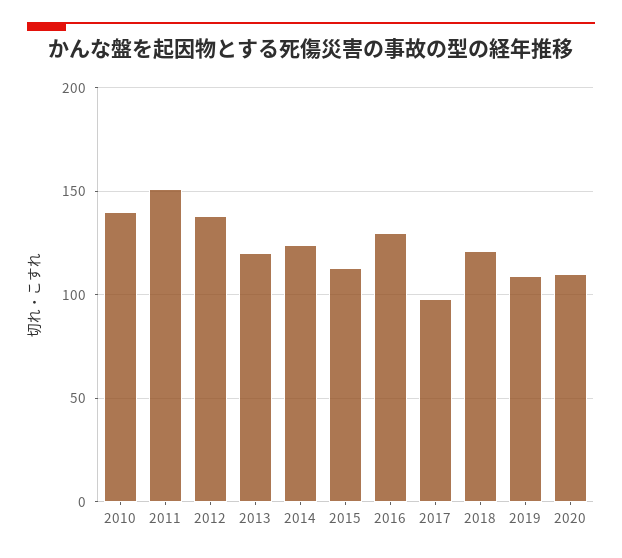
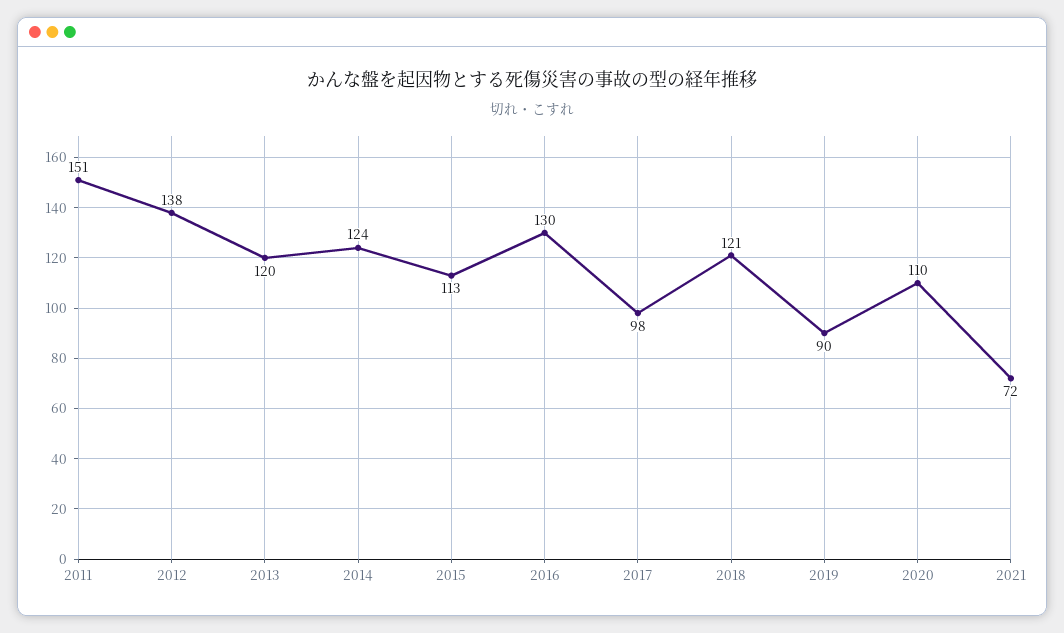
2010: 140 -> none
2019: 110 -> 90
2021: none -> 72

